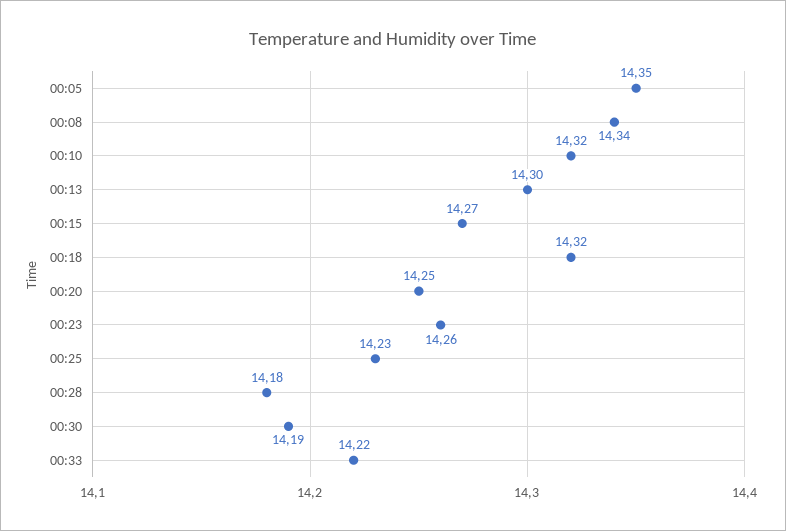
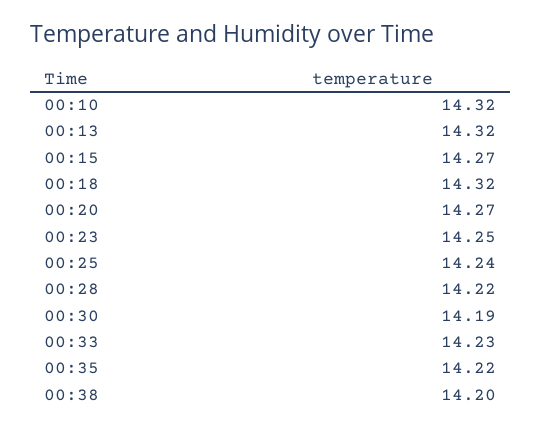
00:05: 14.35 -> none
00:08: 14.34 -> none
00:13: 14.3 -> 14.32
00:20: 14.25 -> 14.27
00:23: 14.26 -> 14.25
00:25: 14.23 -> 14.24
00:28: 14.18 -> 14.22
00:33: 14.22 -> 14.23
00:35: none -> 14.22
00:38: none -> 14.2

